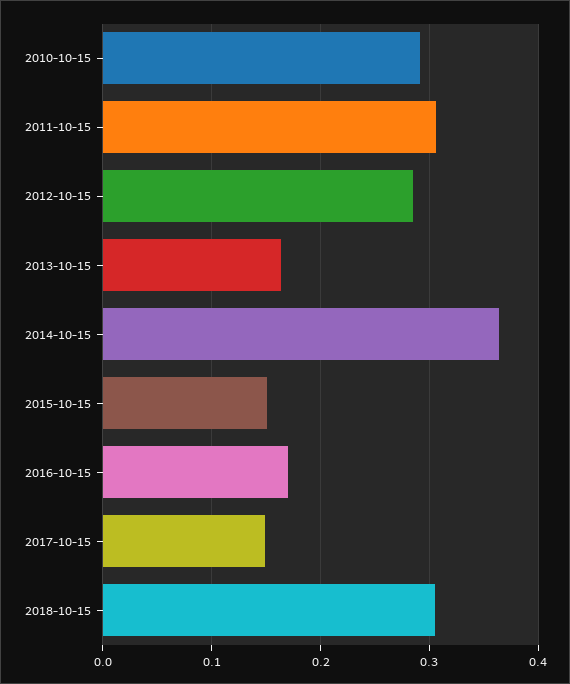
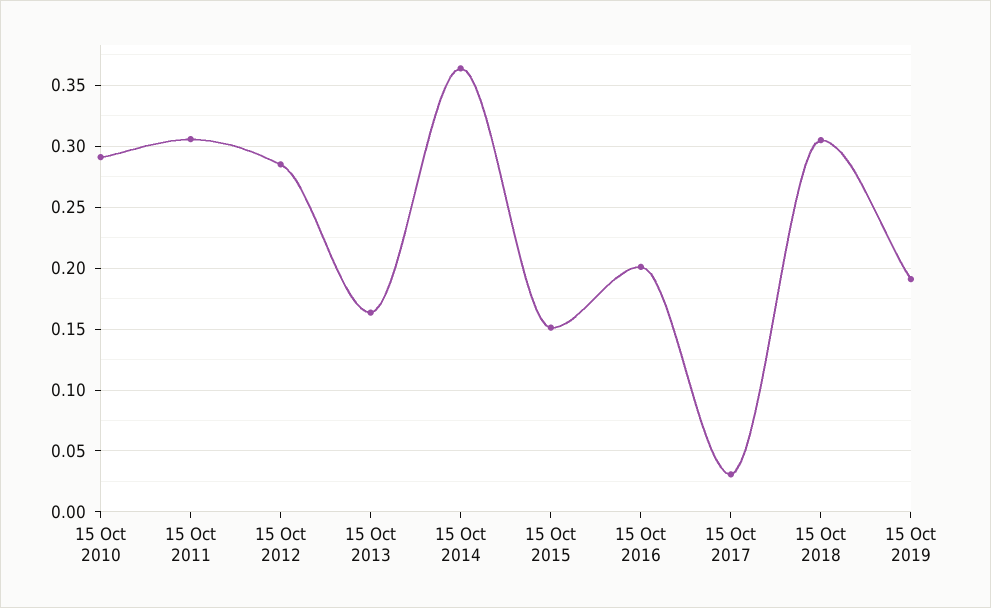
2016-10-15: 0.17 -> 0.2
2017-10-15: 0.15 -> 0.03
15 Oct 2019: none -> 0.19

